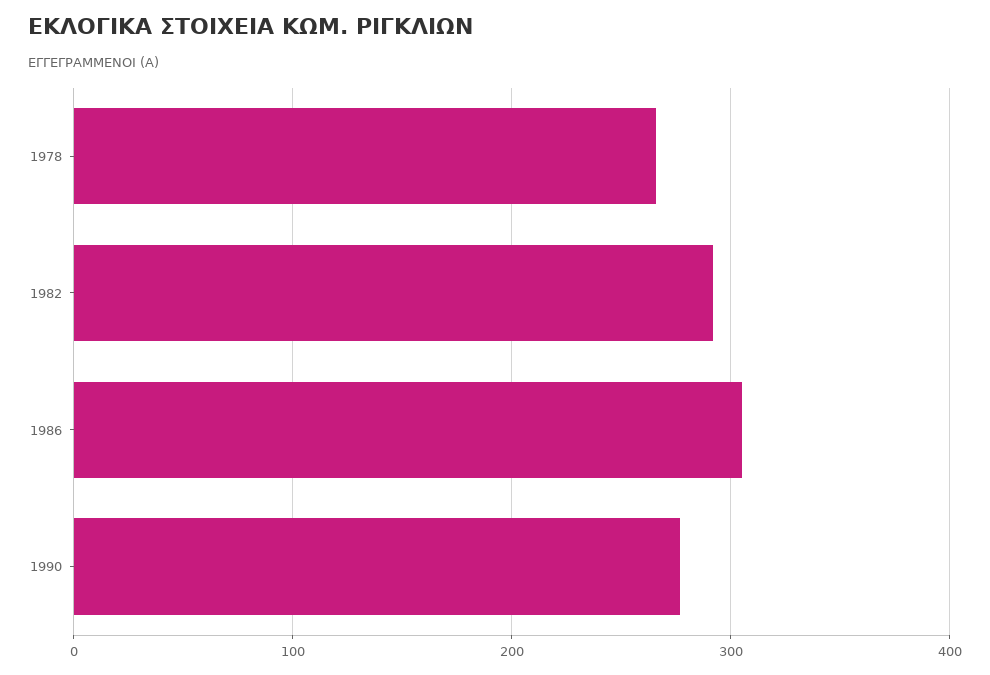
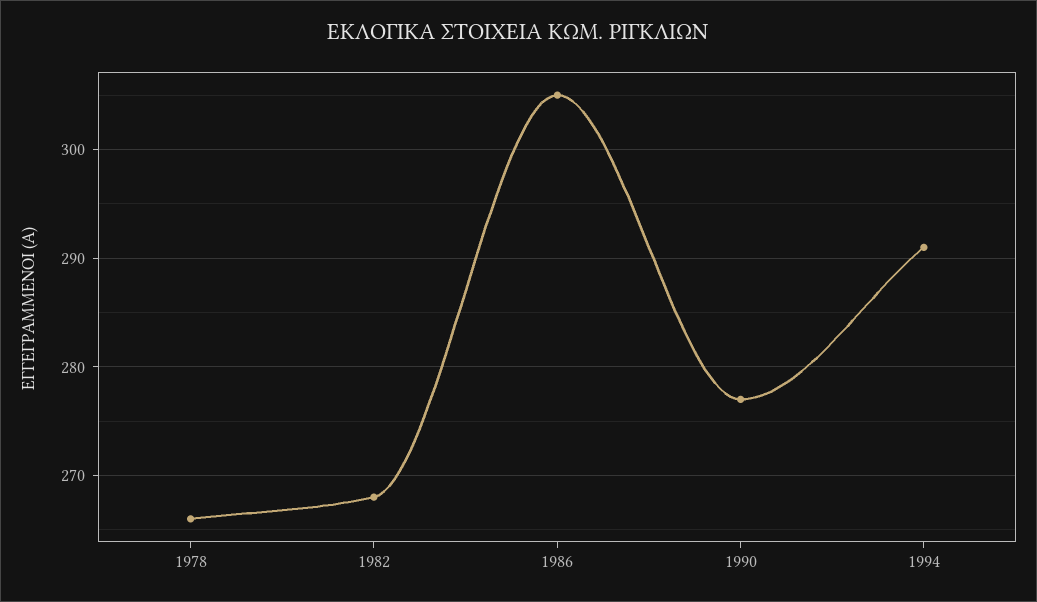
1982: 290 -> 268
1994: none -> 291

